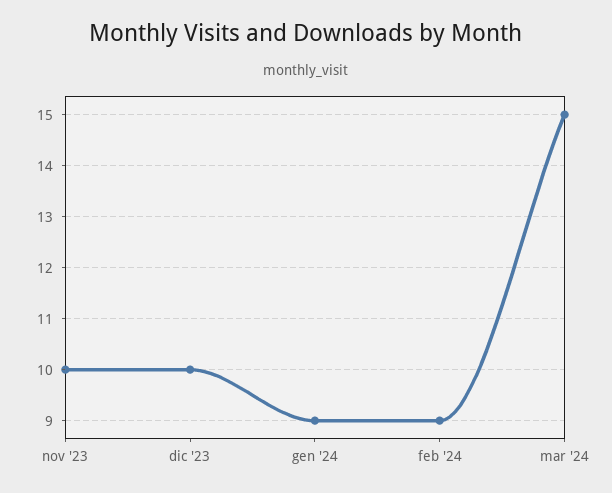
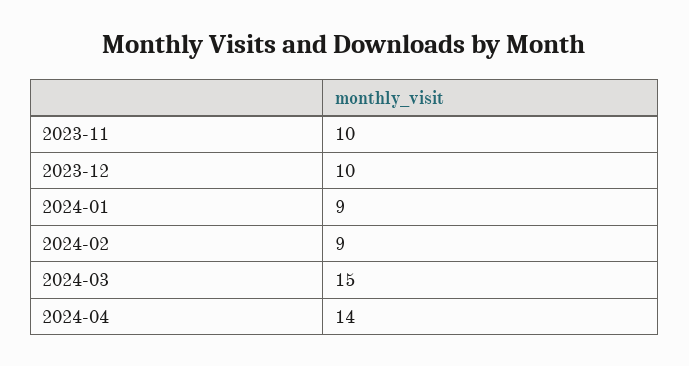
2024-04: none -> 14

